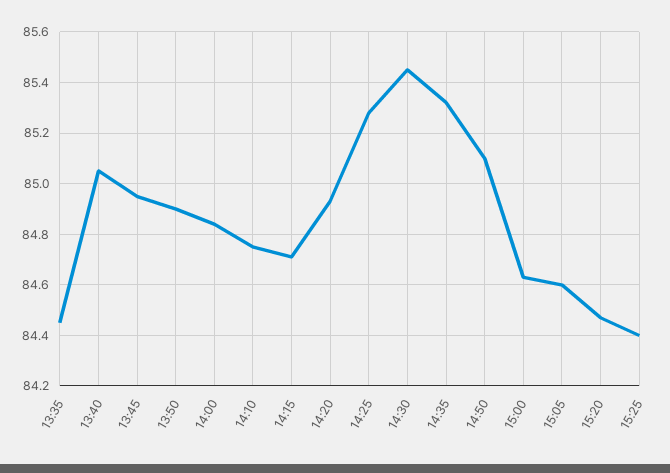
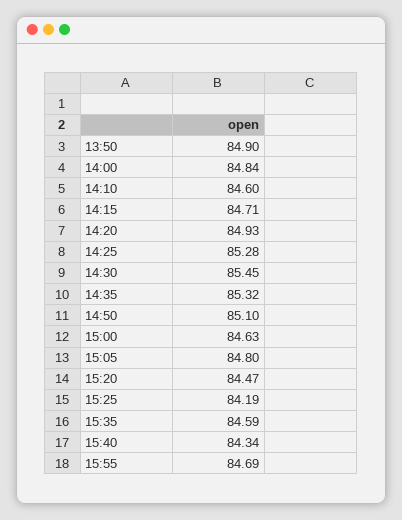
13:35: 84.45 -> none
13:40: 85.05 -> none
13:45: 84.95 -> none
14:10: 84.75 -> 84.6
15:05: 84.6 -> 84.8
15:25: 84.4 -> 84.19
15:35: none -> 84.59
15:40: none -> 84.34
15:55: none -> 84.69

